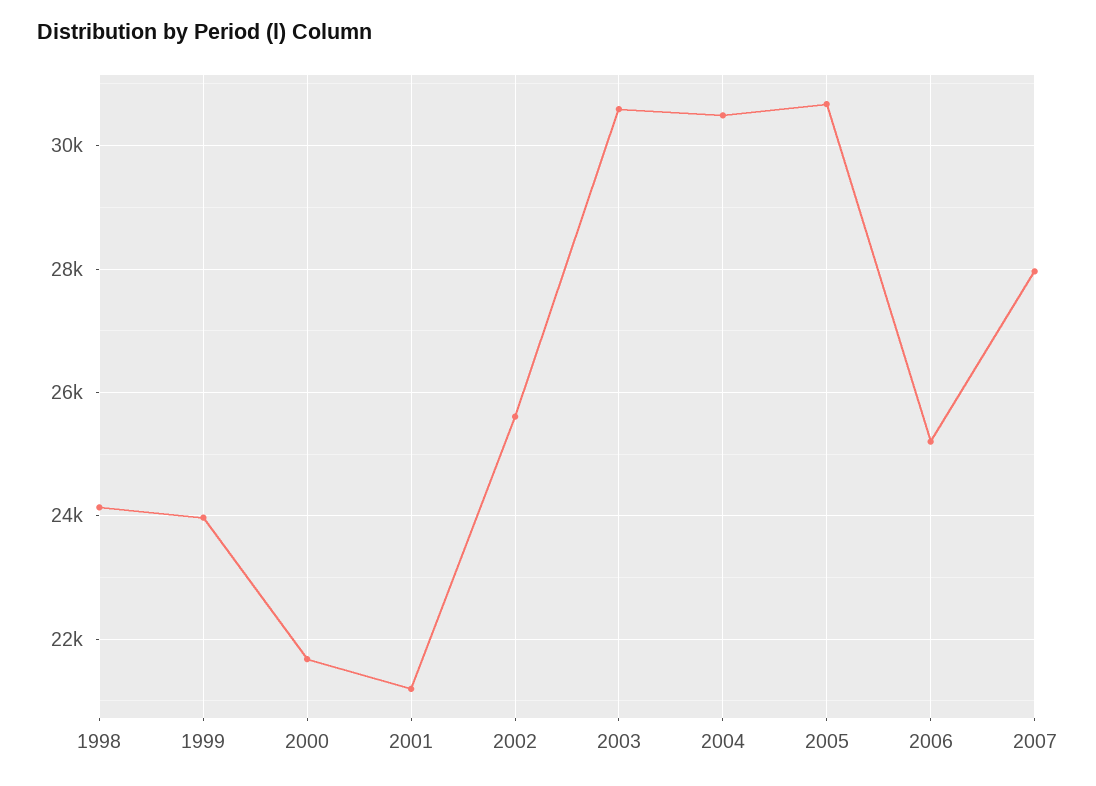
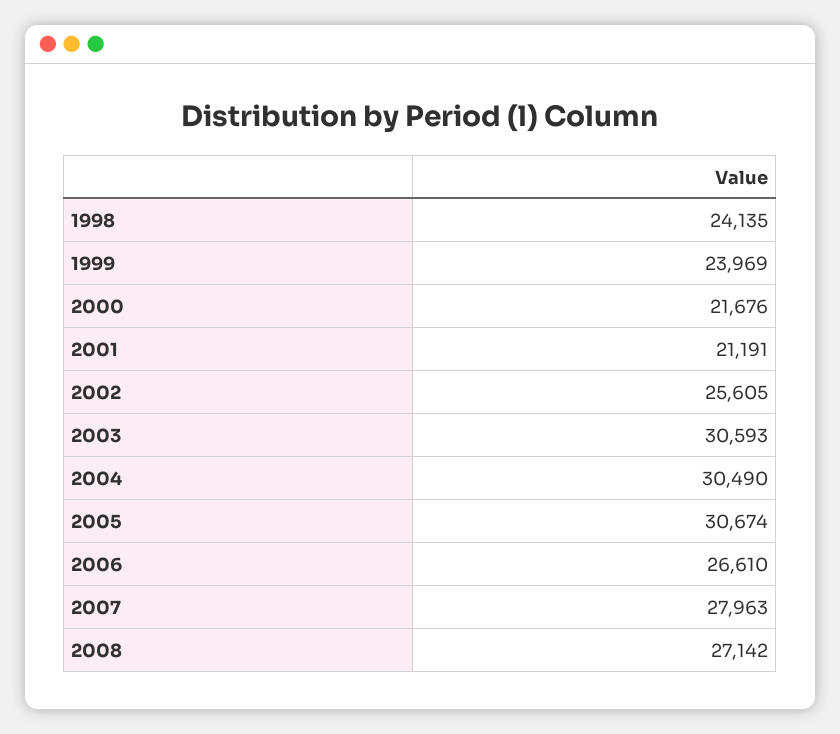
2006: 25200 -> 26610
2008: none -> 27142

